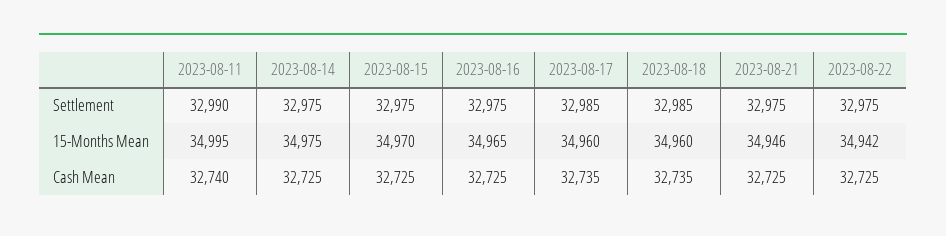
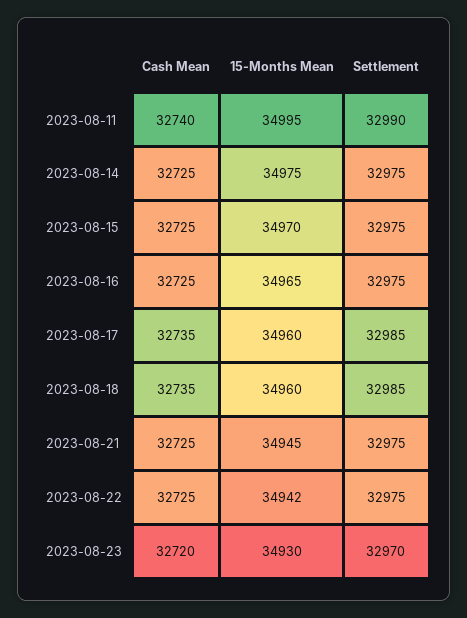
2023-08-21, 15-Months Mean: 34946 -> 34945
2023-08-23, Cash Mean: none -> 32720
2023-08-23, 15-Months Mean: none -> 34930
2023-08-23, Settlement: none -> 32970

